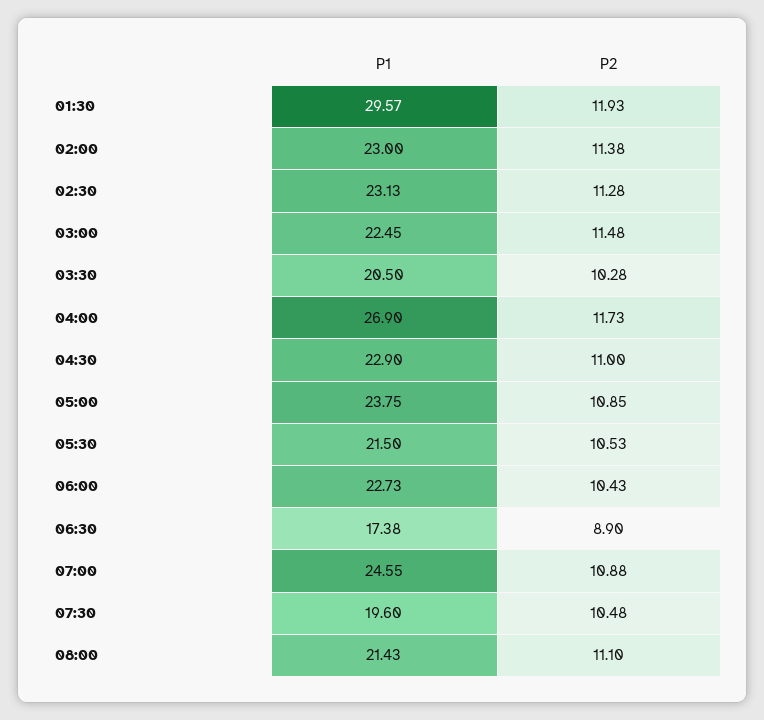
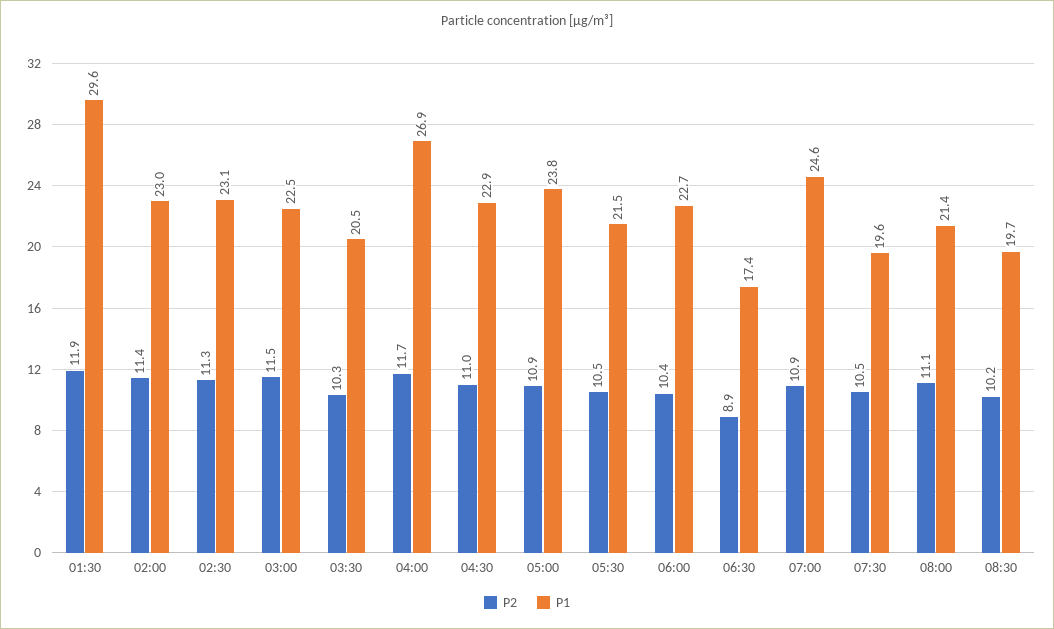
P2, 08:30: none -> 10.2
P1, 08:30: none -> 19.7

